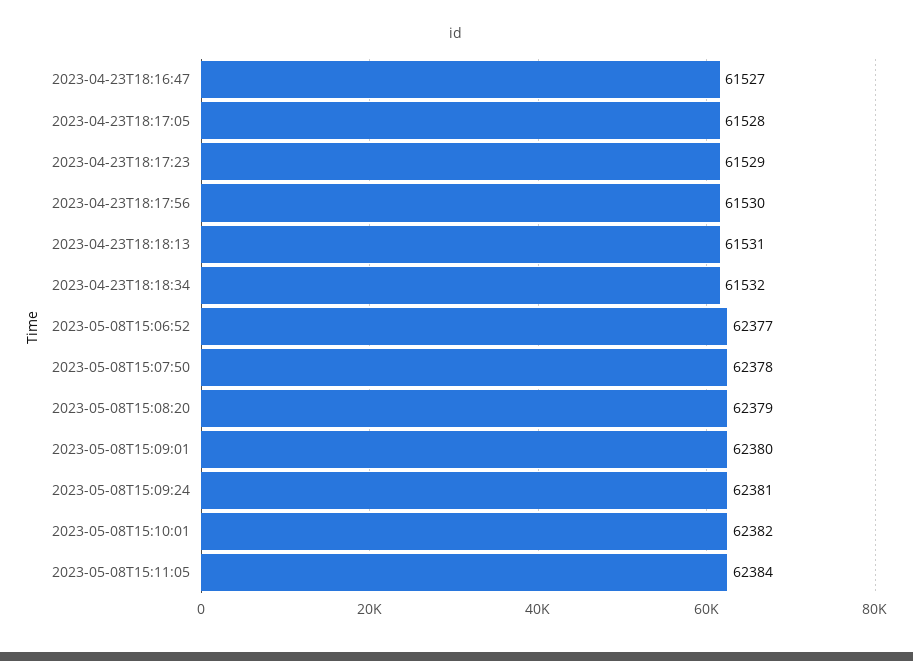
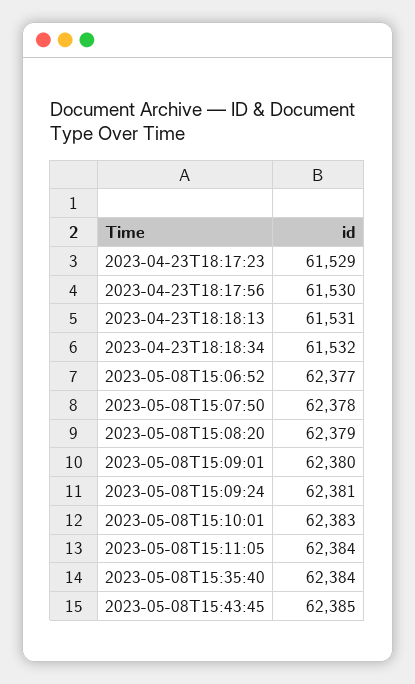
2023-04-23T18:16:47: 61527 -> none
2023-04-23T18:17:05: 61528 -> none
2023-05-08T15:10:01: 62382 -> 62383
2023-05-08T15:35:40: none -> 62384
2023-05-08T15:43:45: none -> 62385

